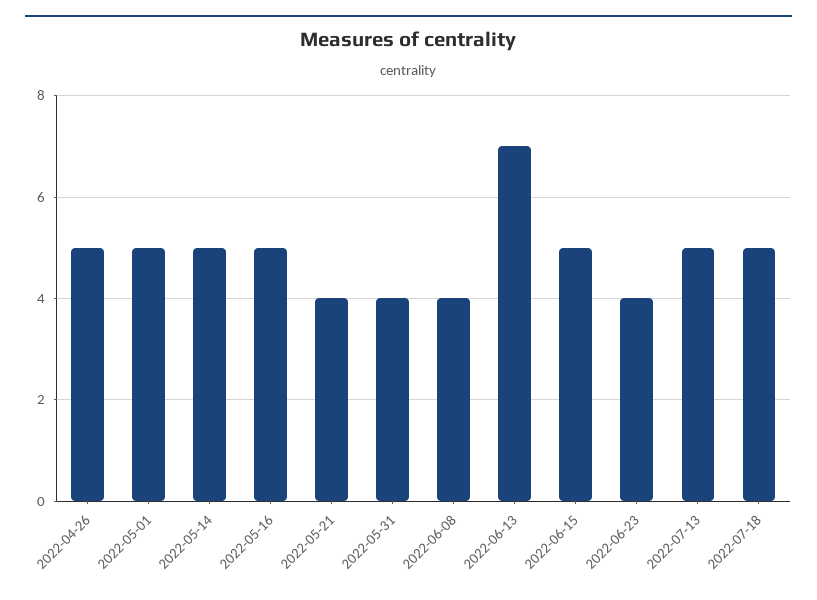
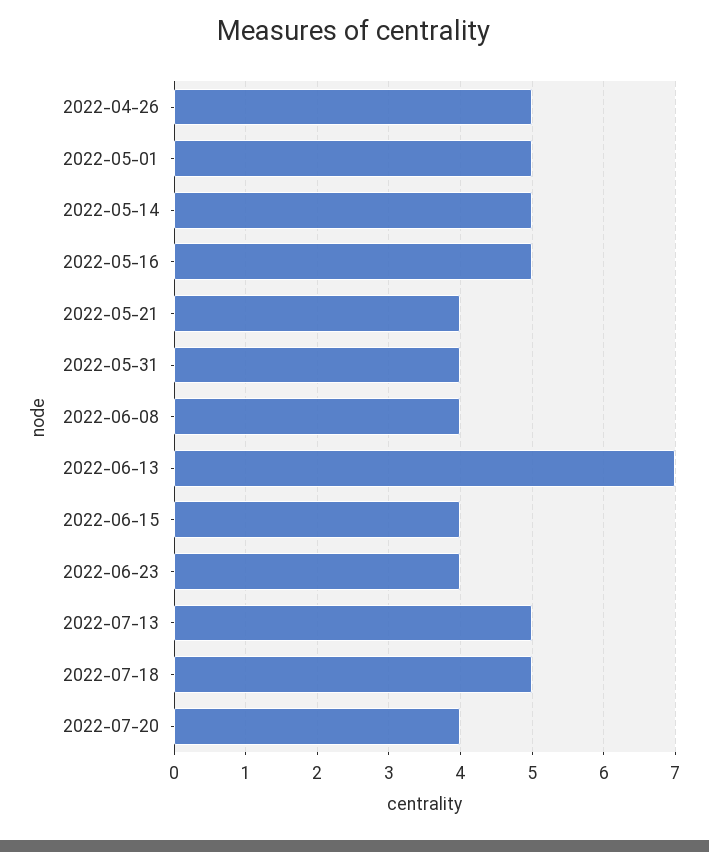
2022-06-15: 5 -> 4
2022-07-20: none -> 4

